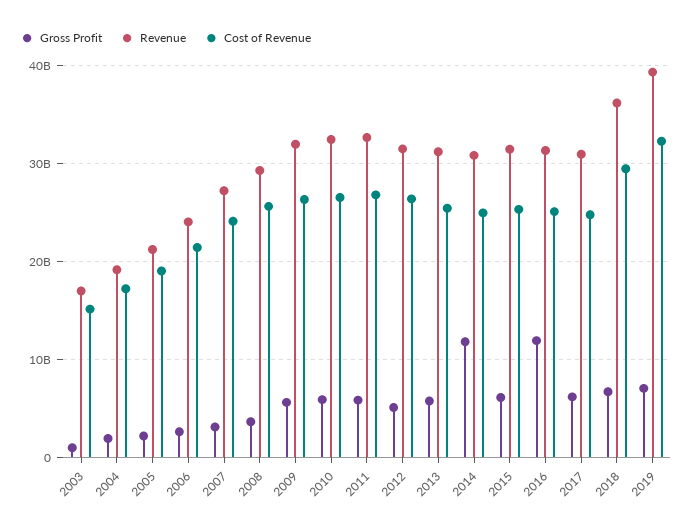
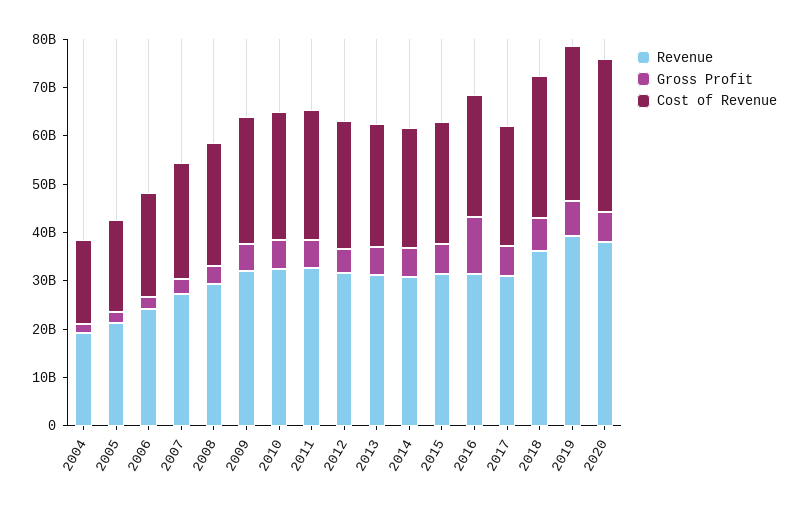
Gross Profit, 2003: 1000000000 -> none
Revenue, 2003: 17000000000 -> none
Cost of Revenue, 2003: 15000000000 -> none
Gross Profit, 2014: 12000000000 -> 6000000000
Revenue, 2020: none -> 38000000000
Gross Profit, 2020: none -> 6000000000
Cost of Revenue, 2020: none -> 32000000000

